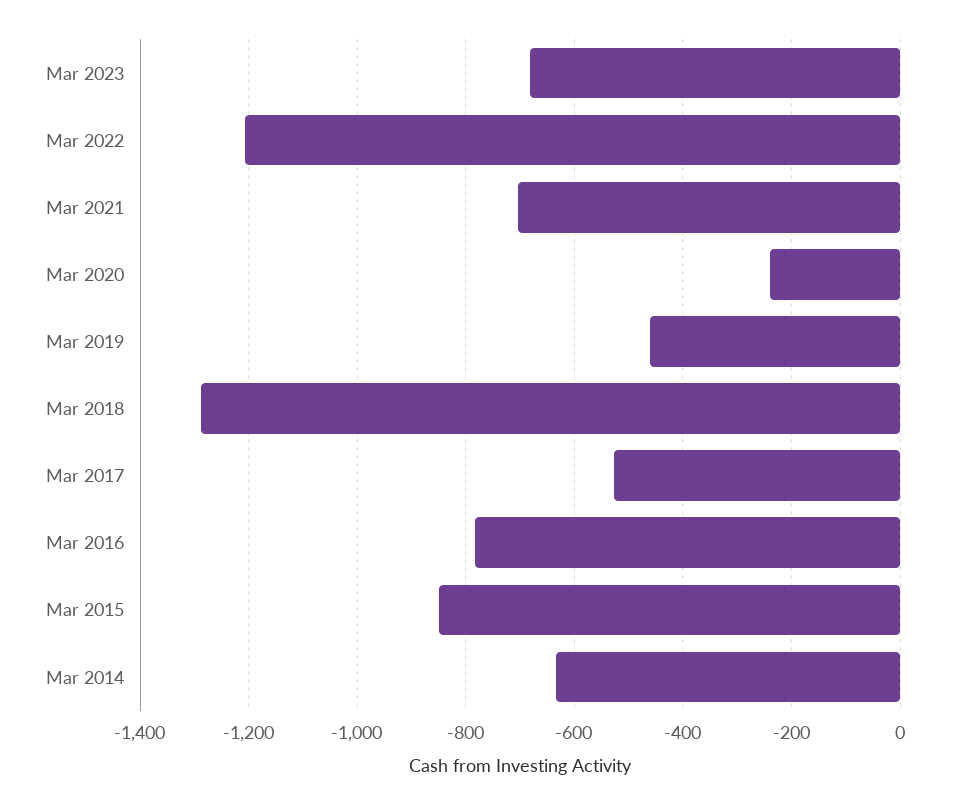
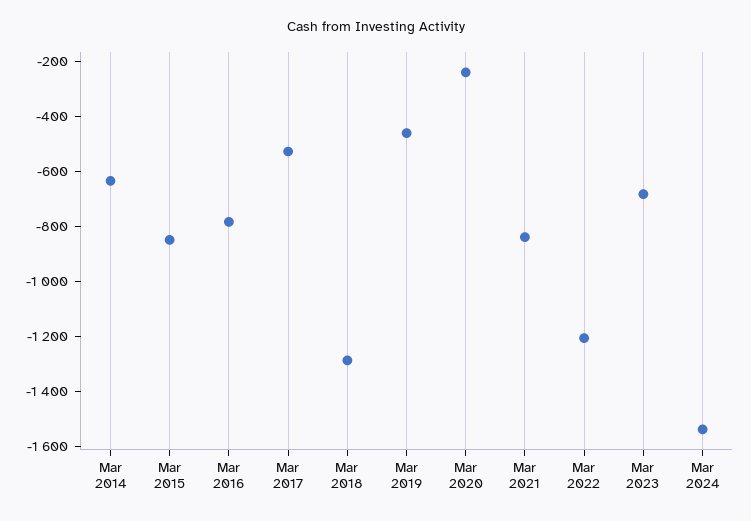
Mar 2021: -700 -> -850
Mar 2024: none -> -1550

